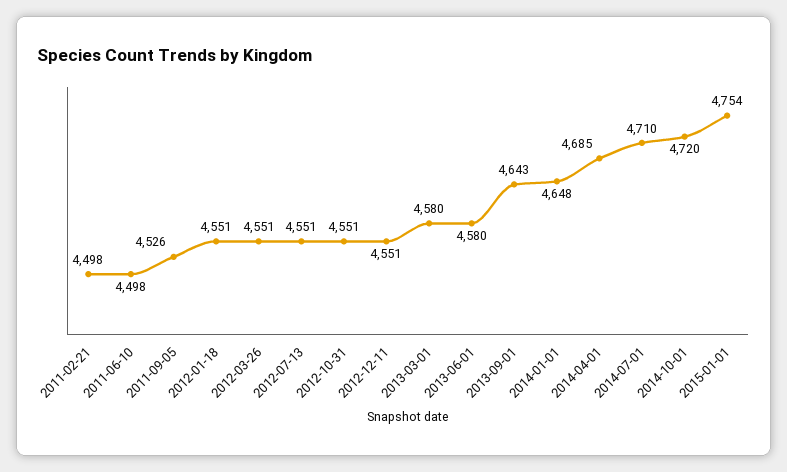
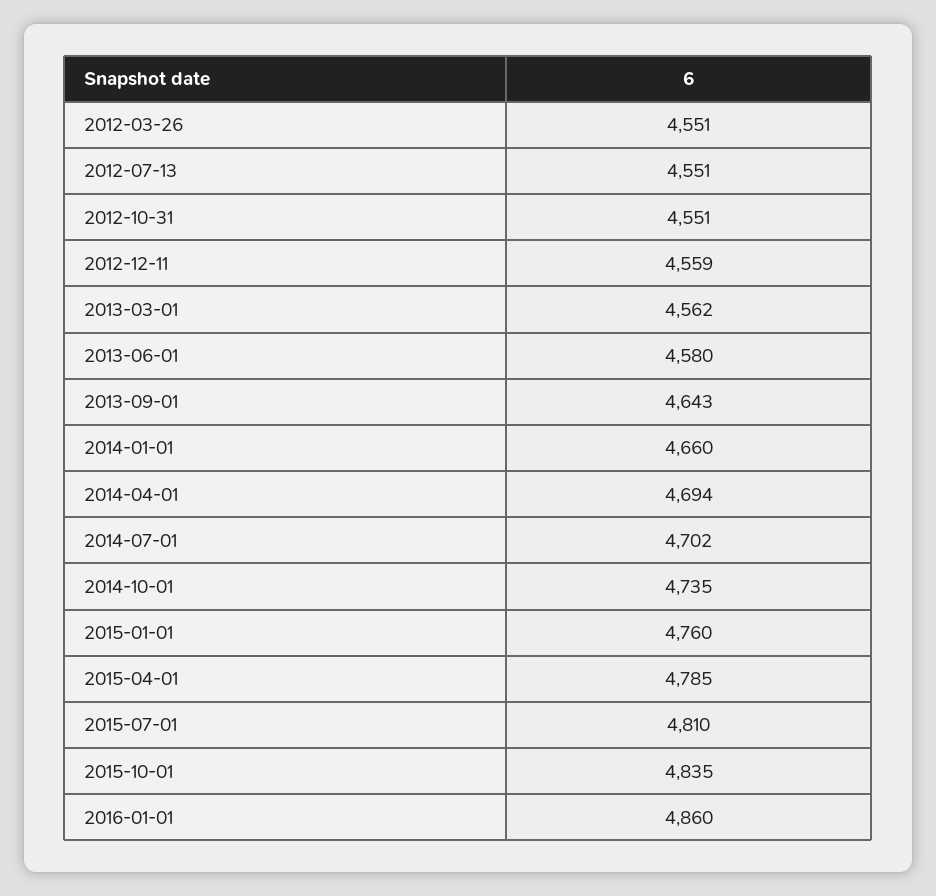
2011-02-21: 4498 -> none
2011-06-10: 4498 -> none
2011-09-05: 4526 -> none
2012-01-18: 4551 -> none
2012-12-11: 4551 -> 4559
2013-03-01: 4580 -> 4562
2014-01-01: 4648 -> 4660
2014-04-01: 4685 -> 4694
2014-07-01: 4710 -> 4702
2014-10-01: 4720 -> 4735
2015-01-01: 4754 -> 4760
2015-04-01: none -> 4785
2015-07-01: none -> 4810
2015-10-01: none -> 4835
2016-01-01: none -> 4860

